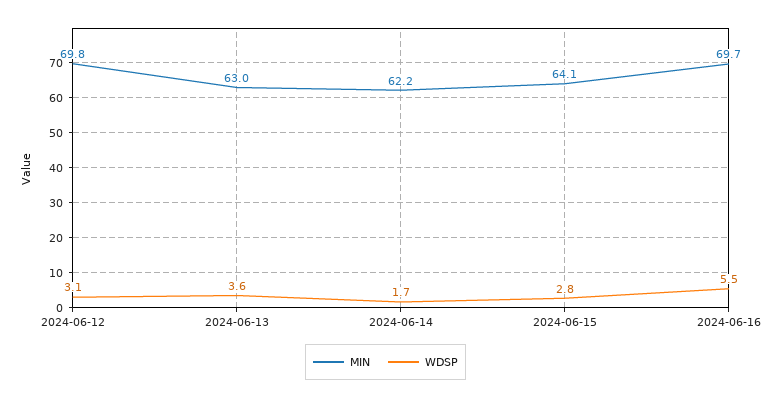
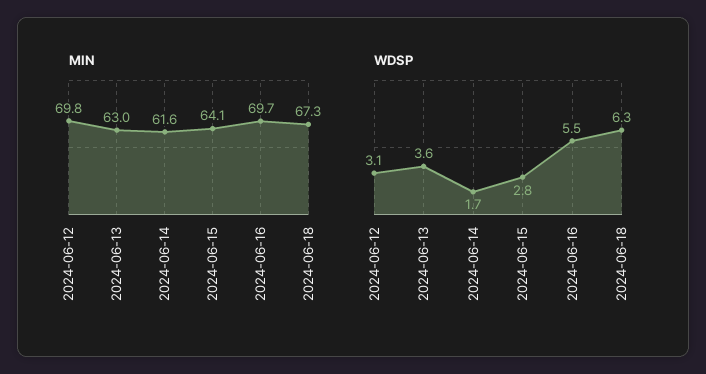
MIN, 2024-06-14: 62.2 -> 61.6
MIN, 2024-06-18: none -> 67.3
WDSP, 2024-06-18: none -> 6.3

